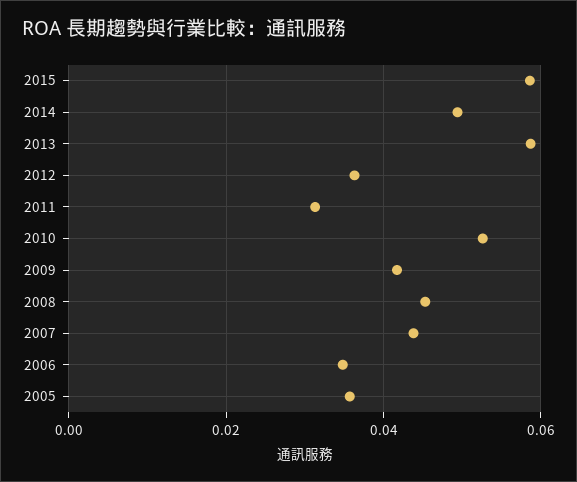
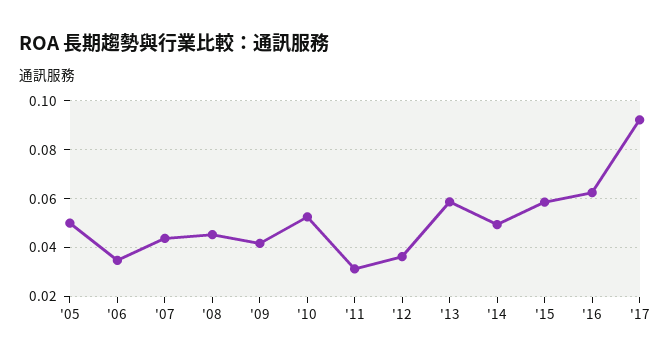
2005: 0.036 -> 0.05
'16: none -> 0.0625
'17: none -> 0.0925

